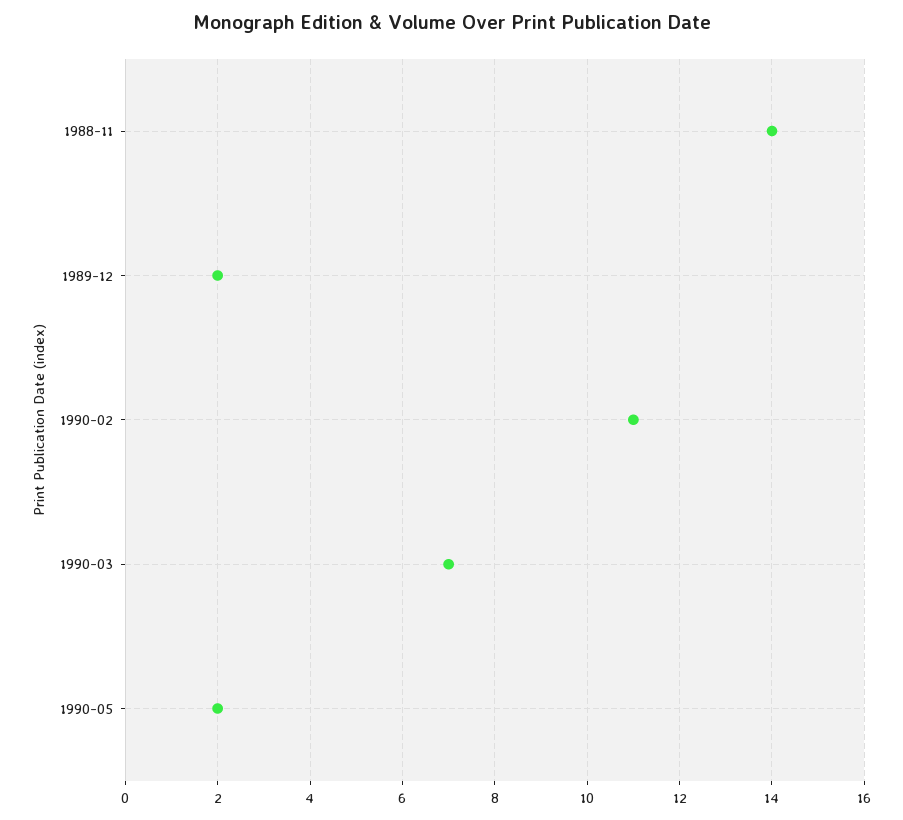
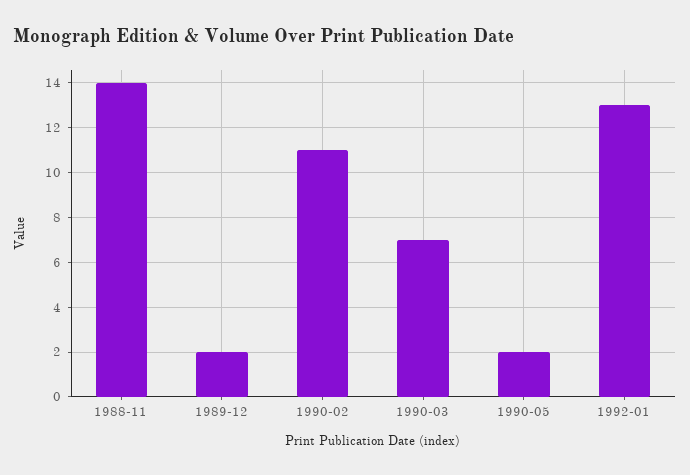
1992-01: none -> 13

